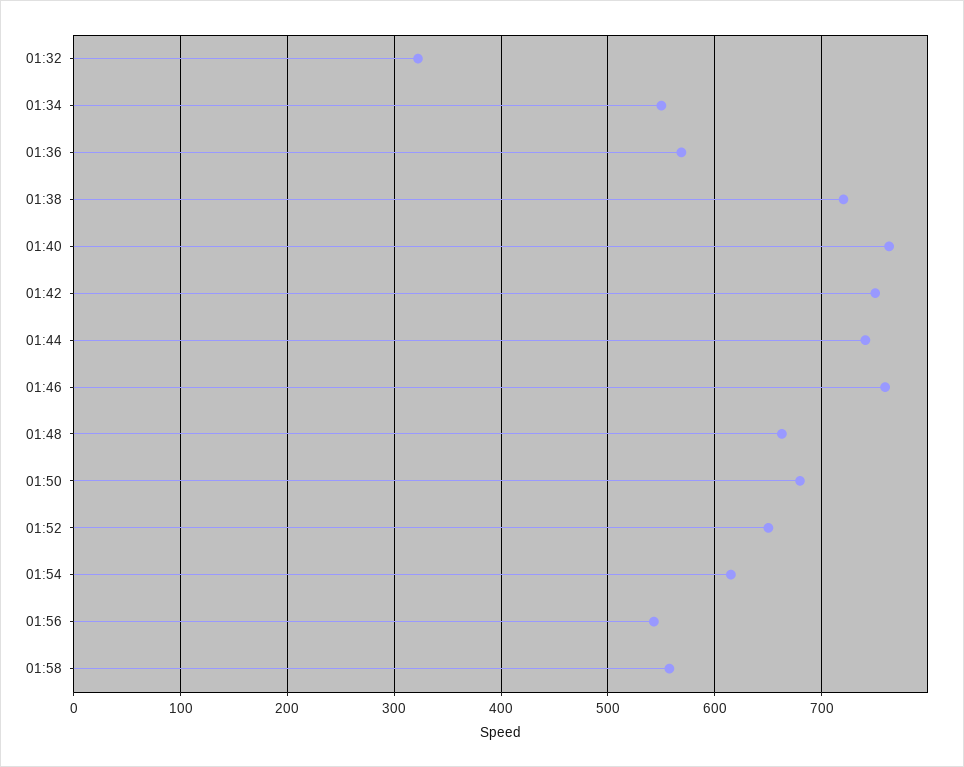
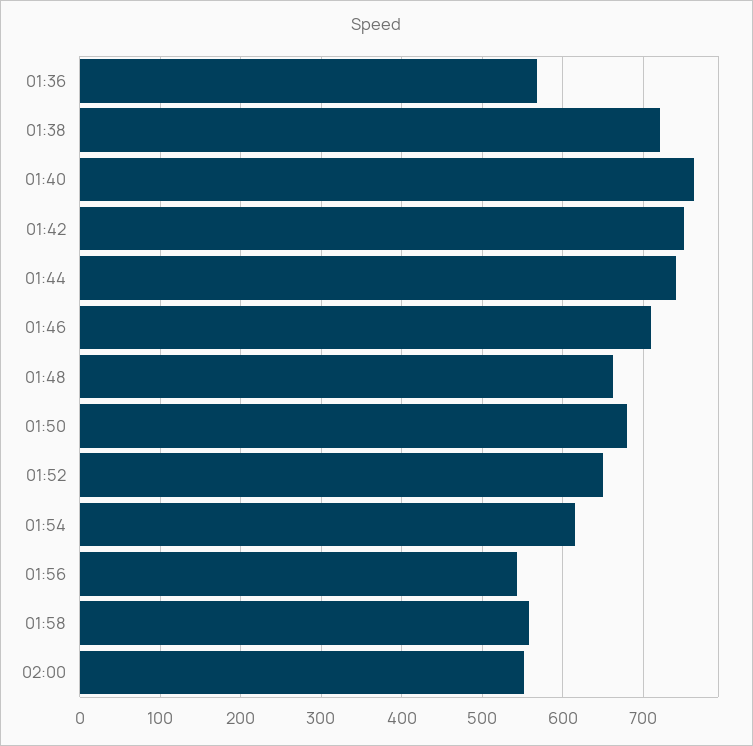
01:32: 320 -> none
01:34: 550 -> none
01:46: 760 -> 710
02:00: none -> 550

